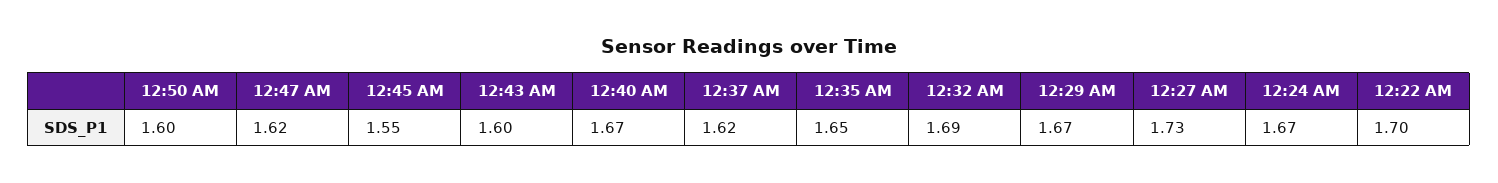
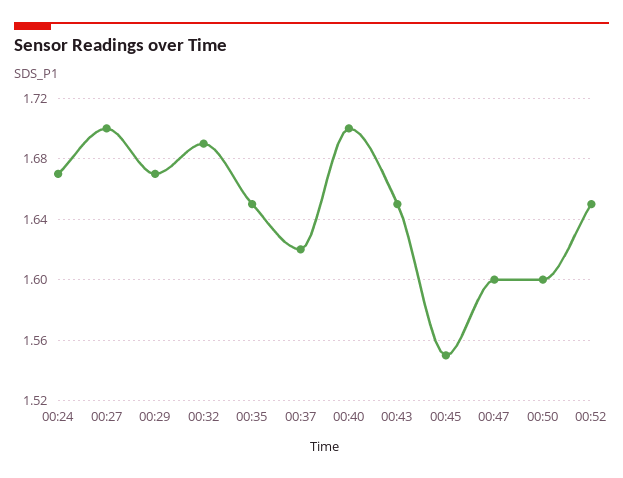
12:47 AM: 1.62 -> 1.6
12:43 AM: 1.6 -> 1.65
12:40 AM: 1.67 -> 1.7
12:27 AM: 1.73 -> 1.7
12:22 AM: 1.7 -> none
00:52: none -> 1.65

